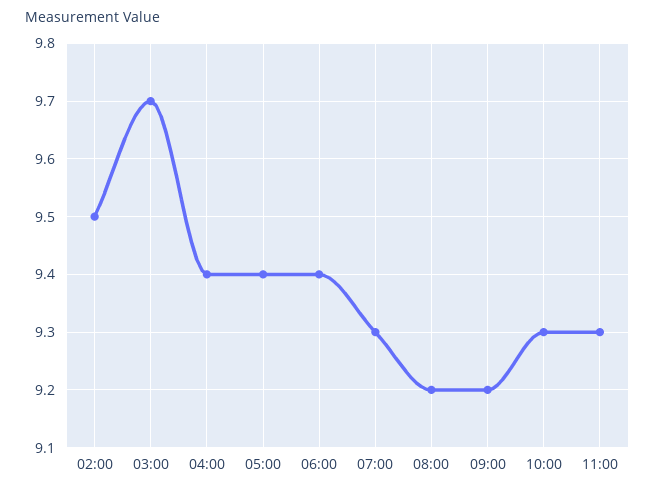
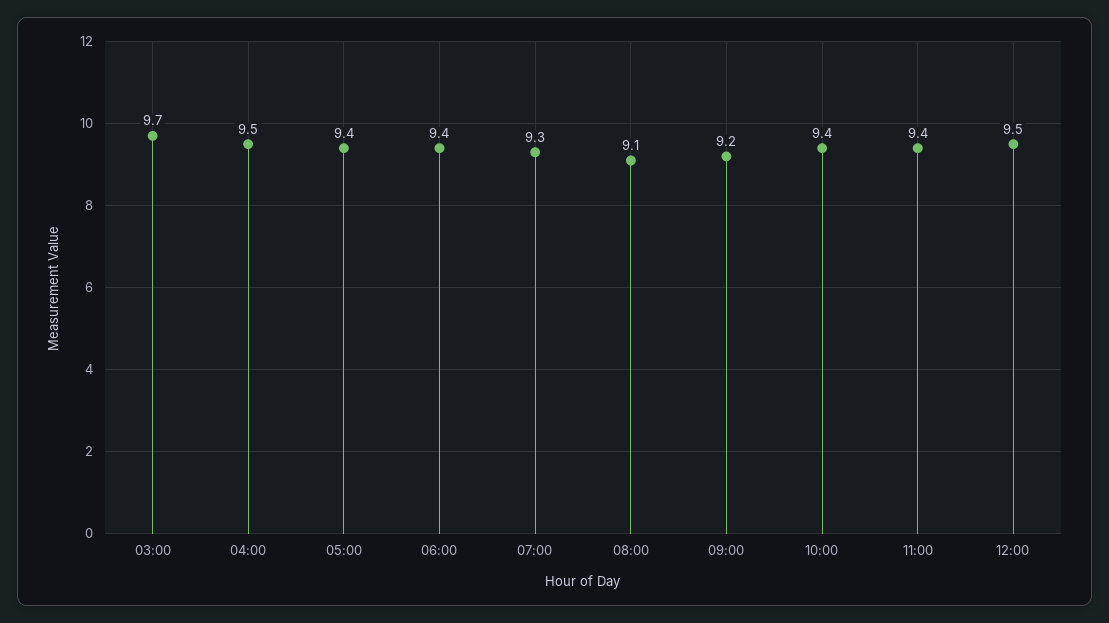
02:00: 9.5 -> none
04:00: 9.4 -> 9.5
08:00: 9.2 -> 9.1
10:00: 9.3 -> 9.4
11:00: 9.3 -> 9.4
12:00: none -> 9.5

